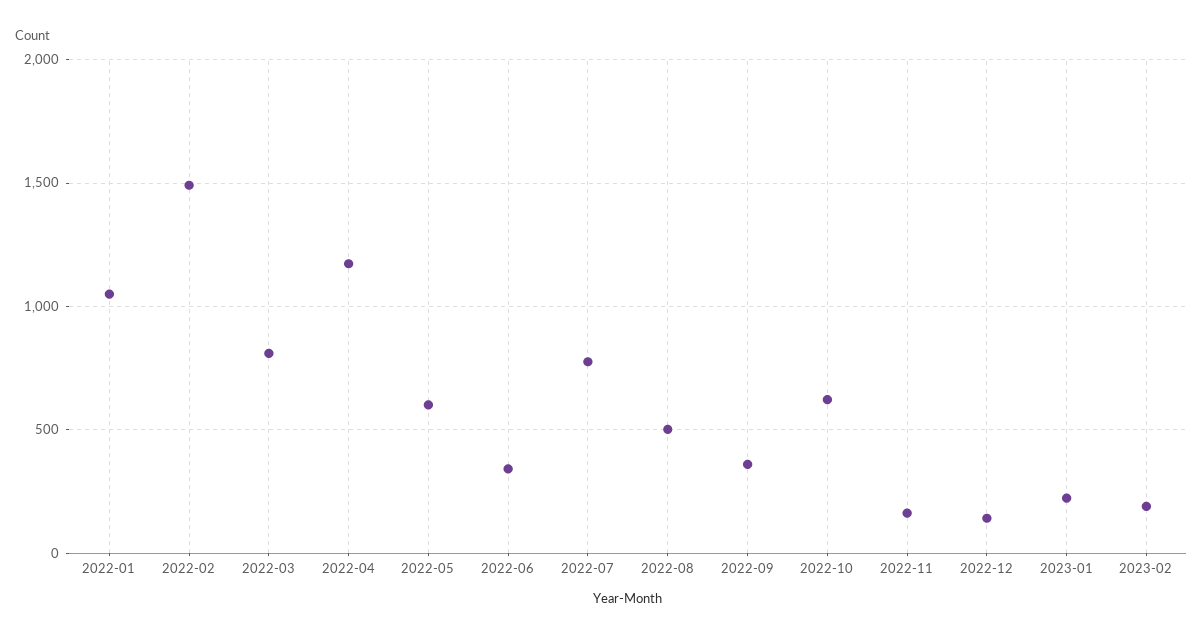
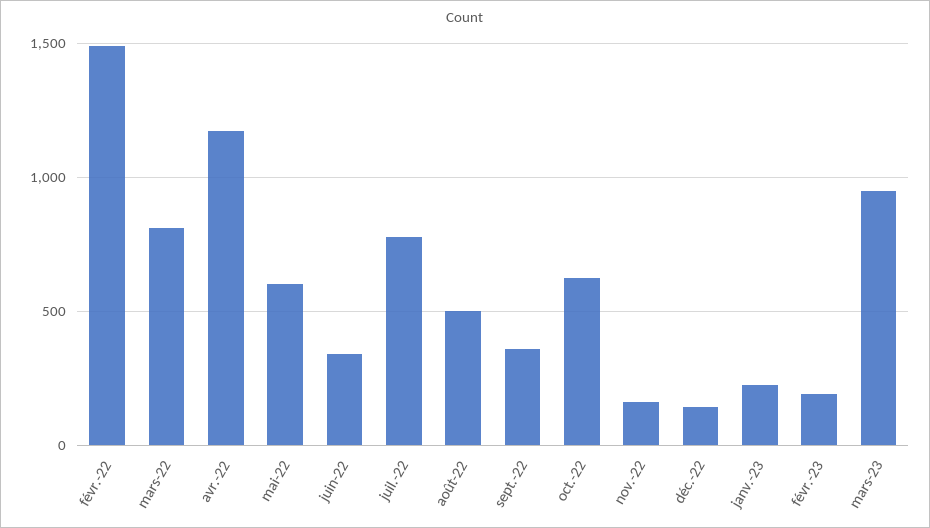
2022-01: 1050 -> none
mars-23: none -> 950

